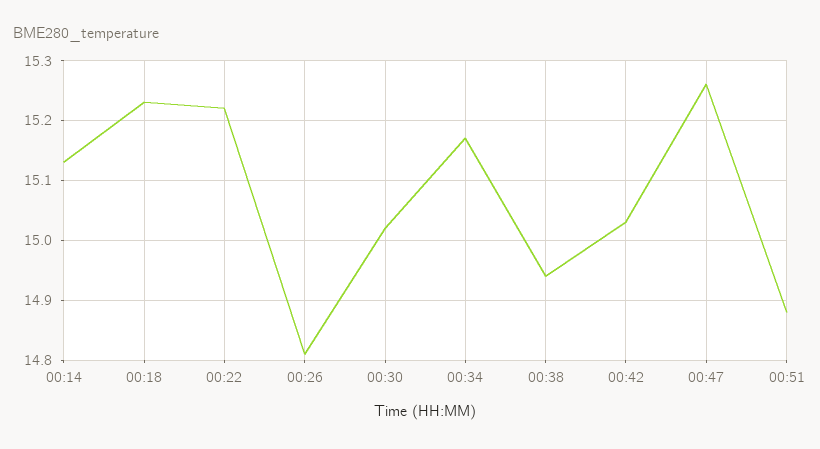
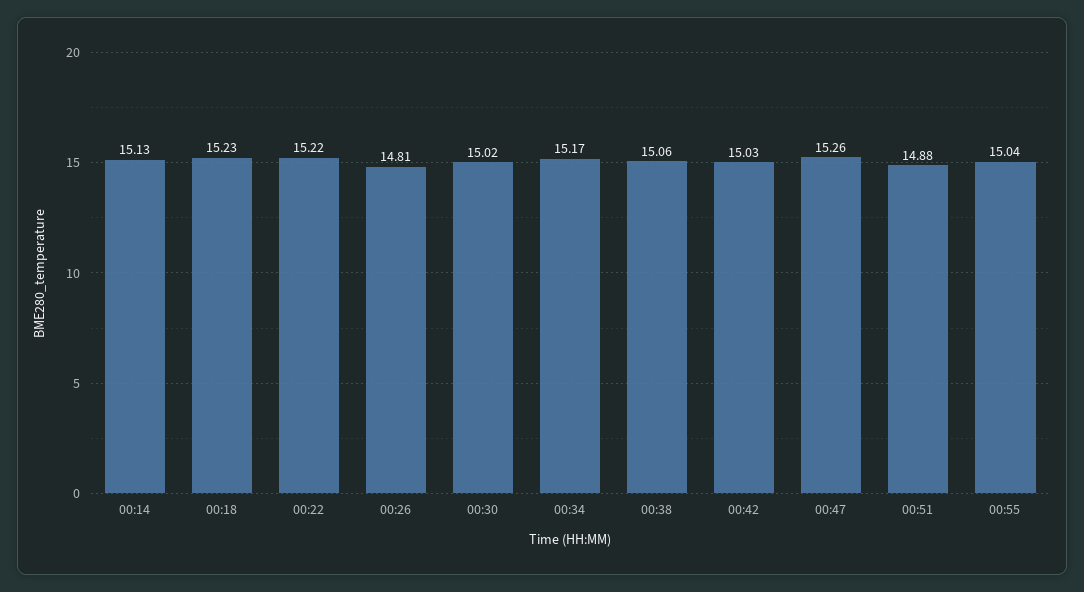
00:38: 14.95 -> 15.06
00:55: none -> 15.04

